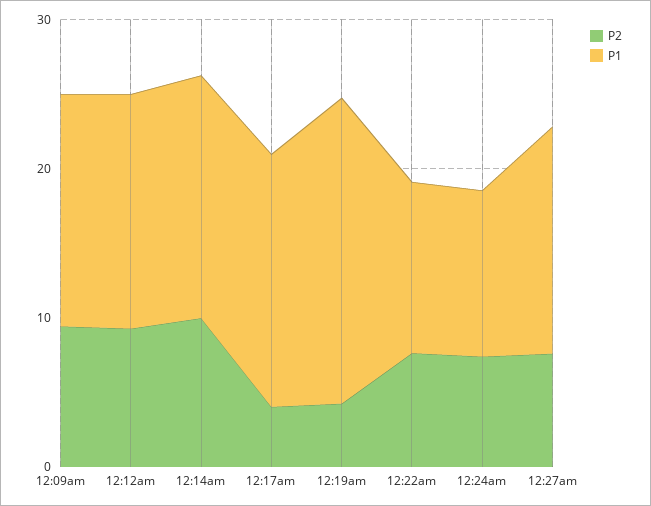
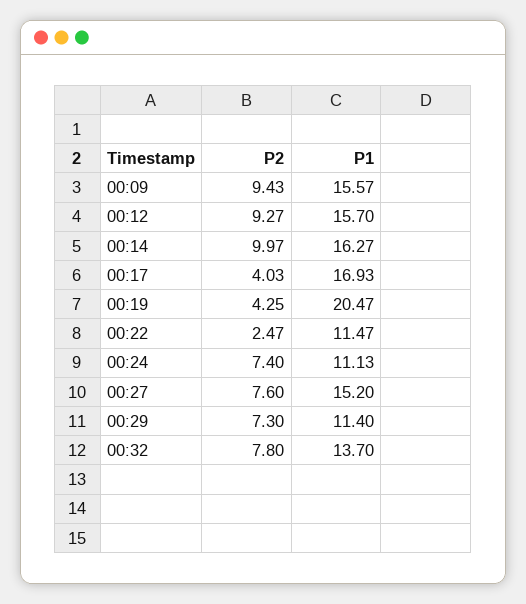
P2, 12:22am: 8 -> 2.47
P2, 00:29: none -> 7.3
P1, 00:29: none -> 11.4
P2, 00:32: none -> 7.8
P1, 00:32: none -> 13.7

